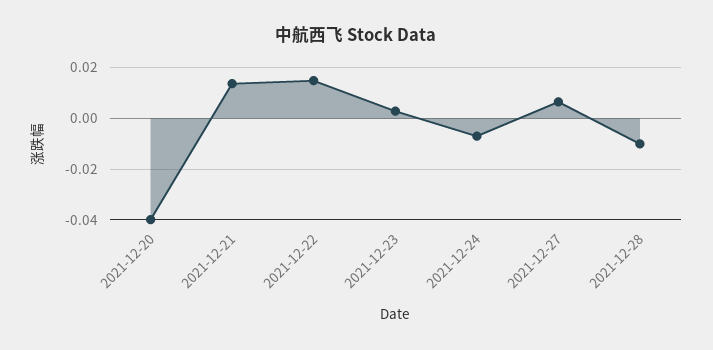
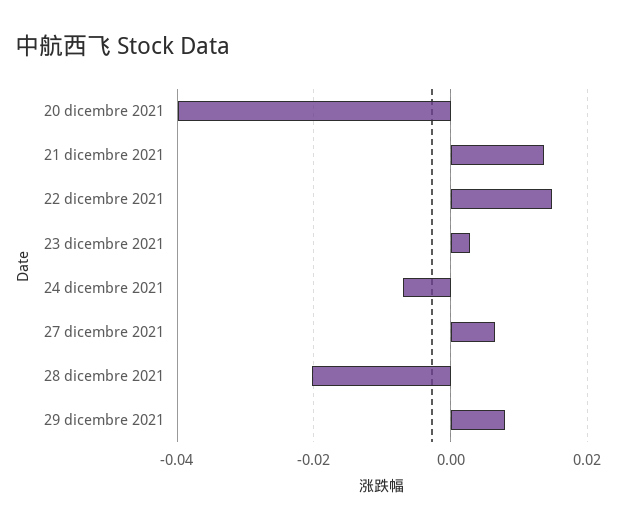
2021-12-28: -0.01 -> -0.02
29 dicembre 2021: none -> 0.008

